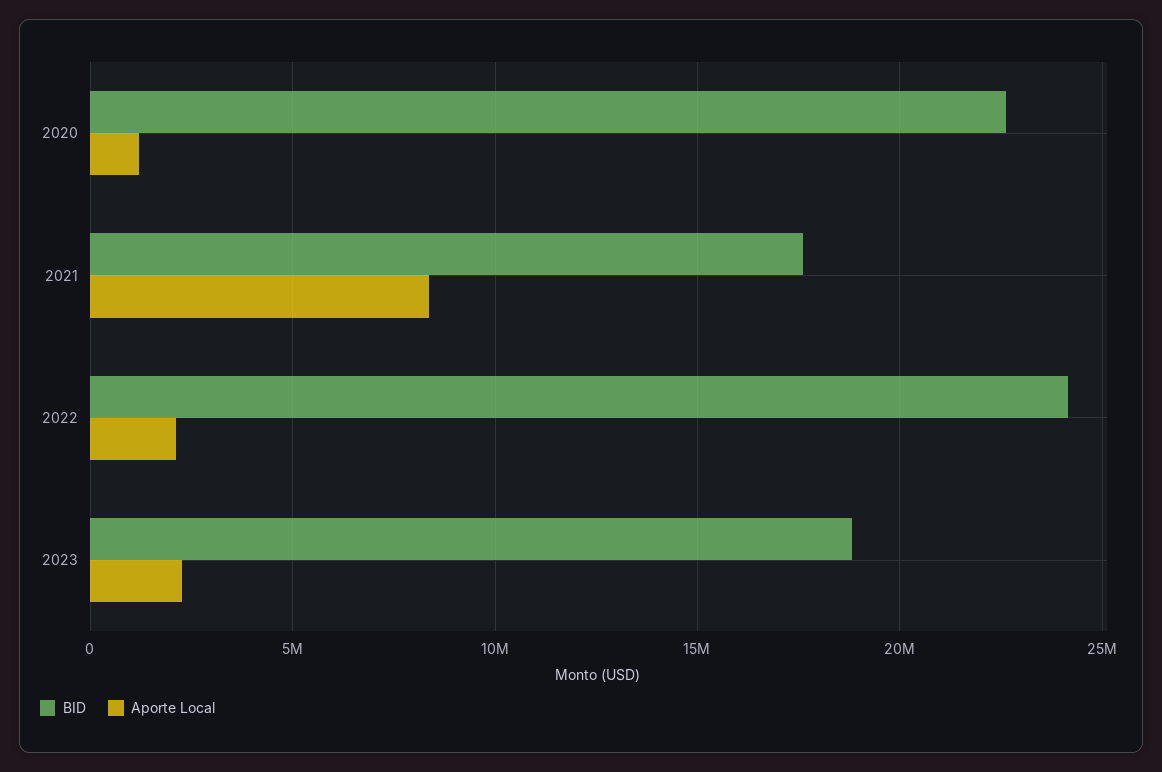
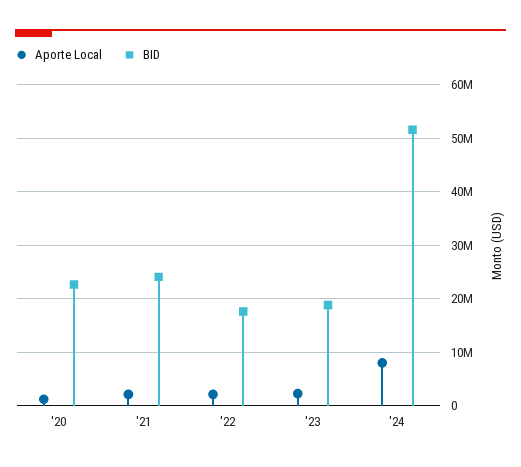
BID, 2021: 17500000 -> 24000000
Aporte Local, 2021: 8500000 -> 2000000
BID, 2022: 24000000 -> 18000000
Aporte Local, '24: none -> 8000000
BID, '24: none -> 52000000

